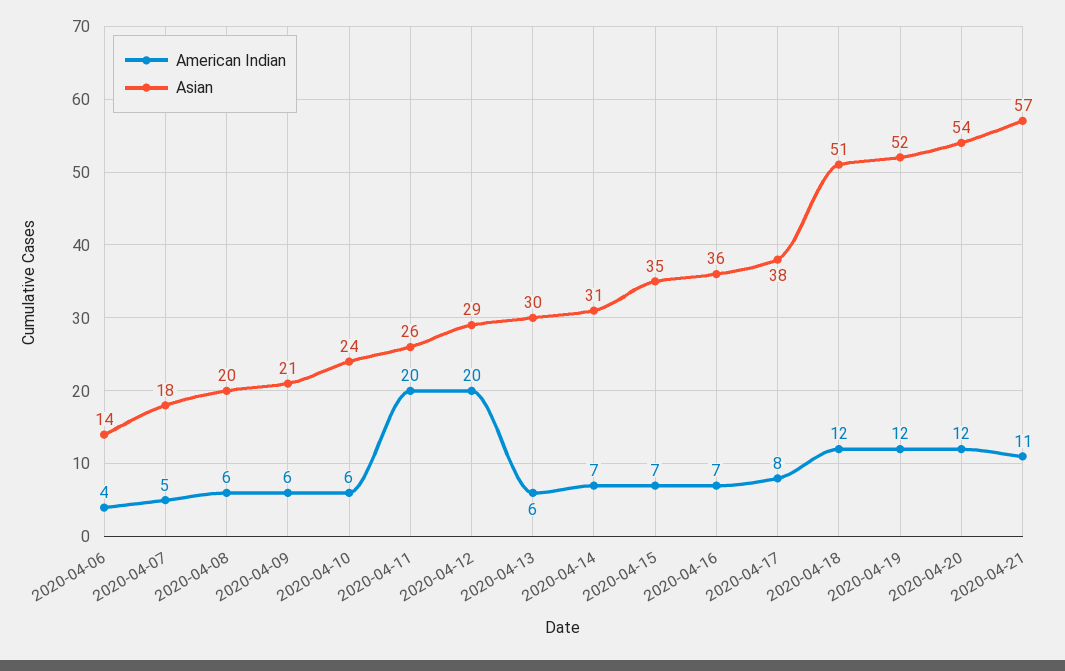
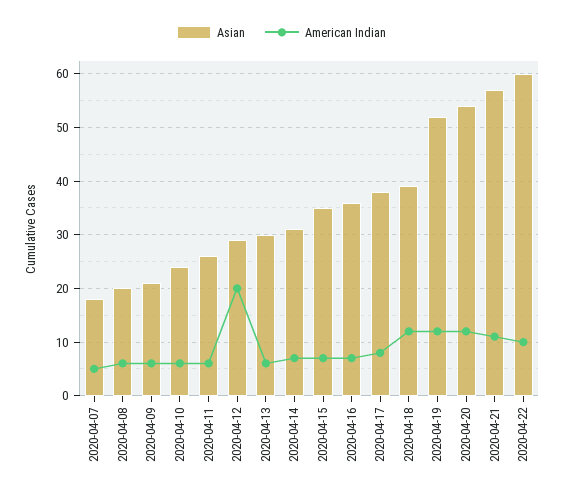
American Indian, 2020-04-06: 4 -> none
Asian, 2020-04-06: 14 -> none
American Indian, 2020-04-11: 20 -> 5
Asian, 2020-04-18: 51 -> 40
Asian, 2020-04-22: none -> 60
American Indian, 2020-04-22: none -> 10

